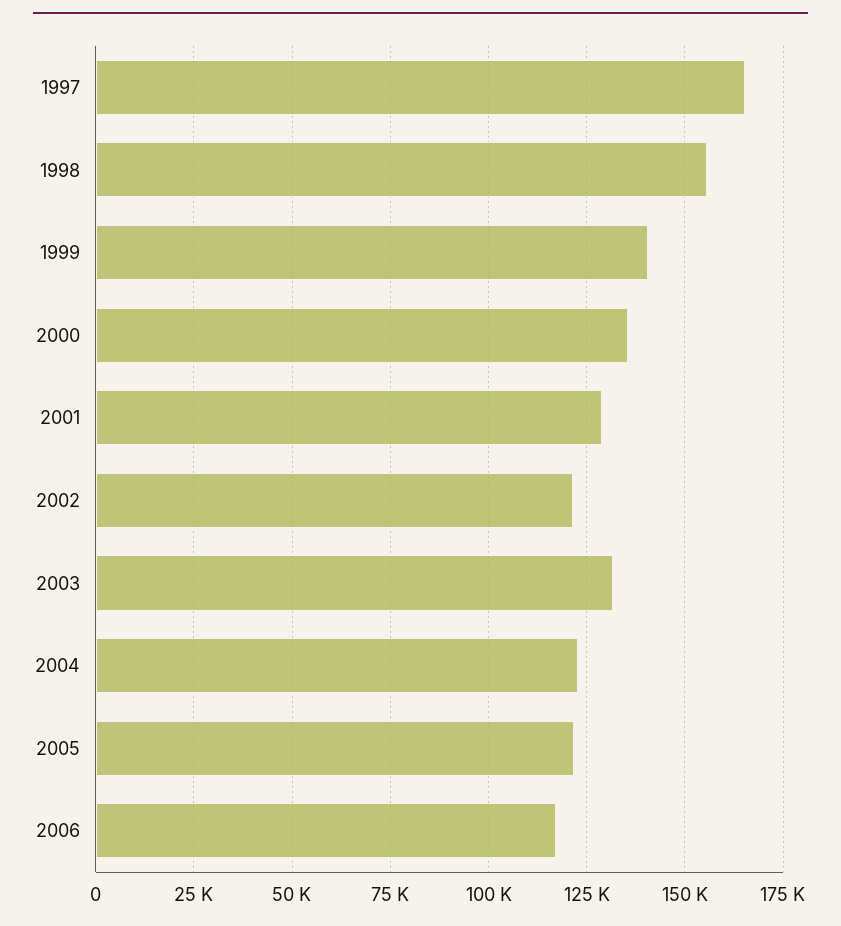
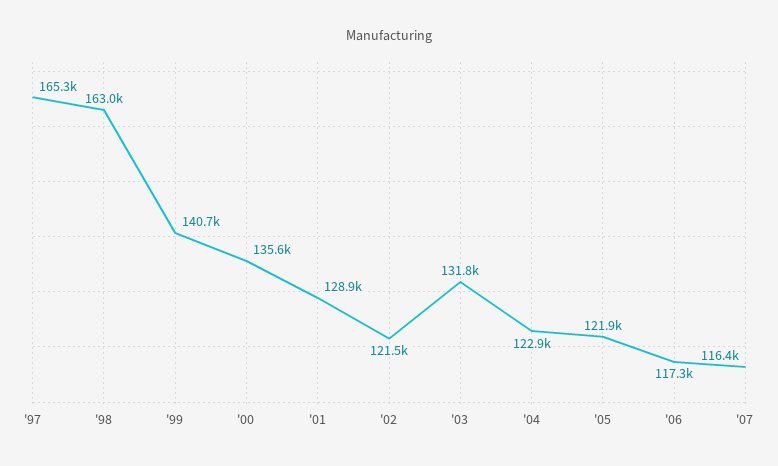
1998: 155000 -> 163000
'07: none -> 116400

